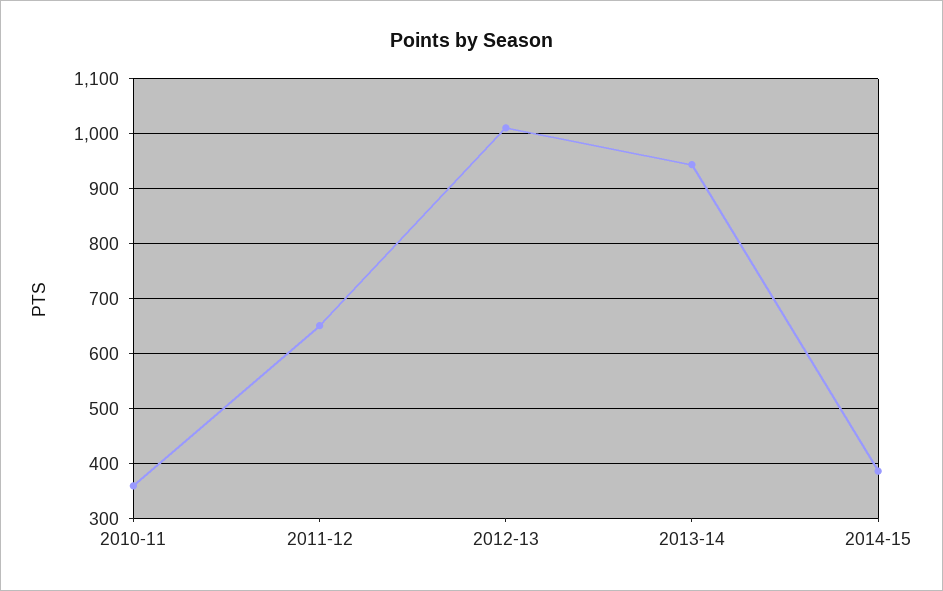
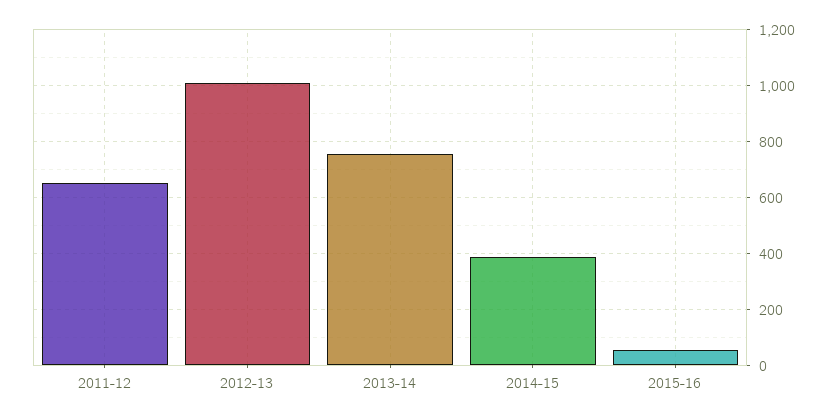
2010-11: 360 -> none
2013-14: 940 -> 750
2015-16: none -> 50

